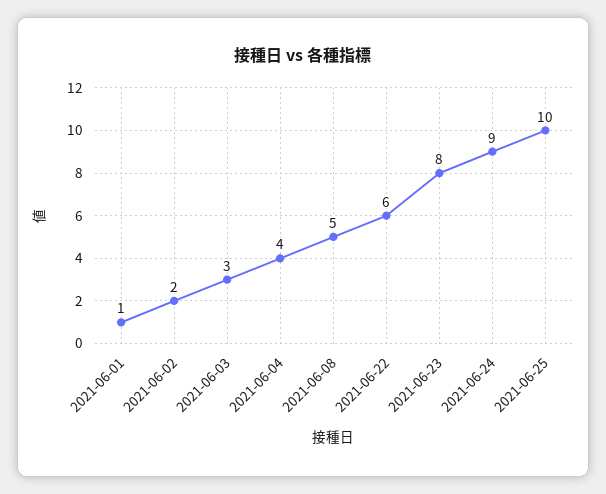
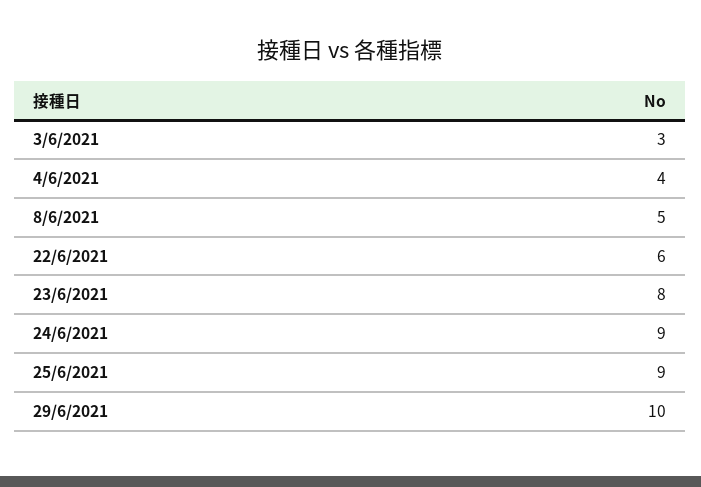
2021-06-01: 1 -> none
2021-06-02: 2 -> none
2021-06-25: 10 -> 9
29/6/2021: none -> 10

